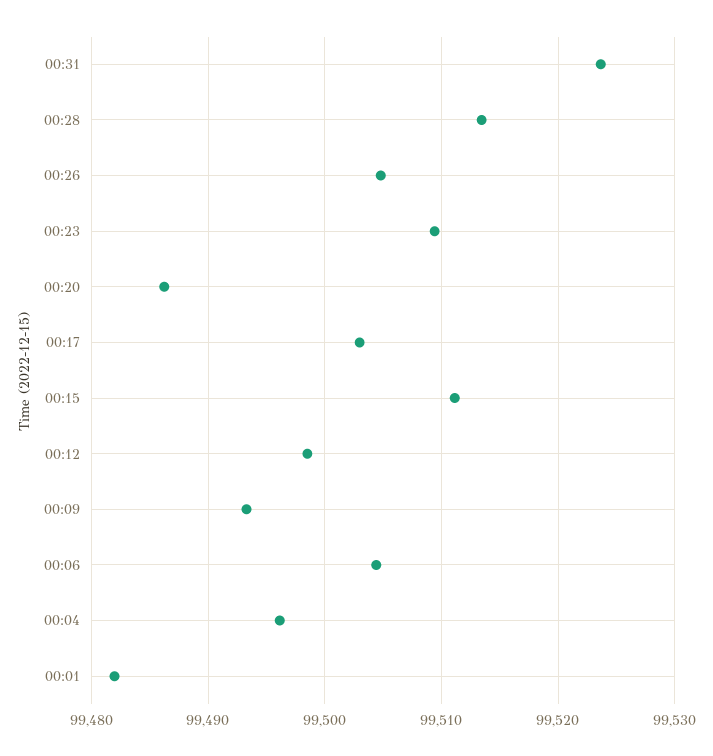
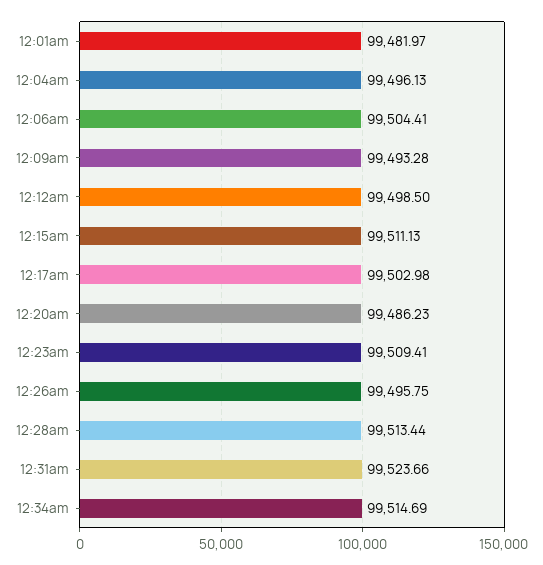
00:26: 99505 -> 99495.75
12:34am: none -> 99514.69

